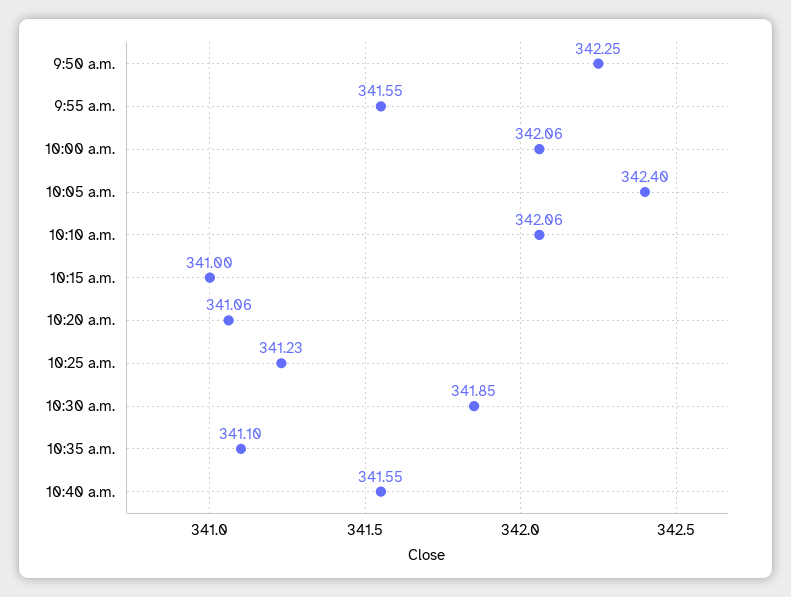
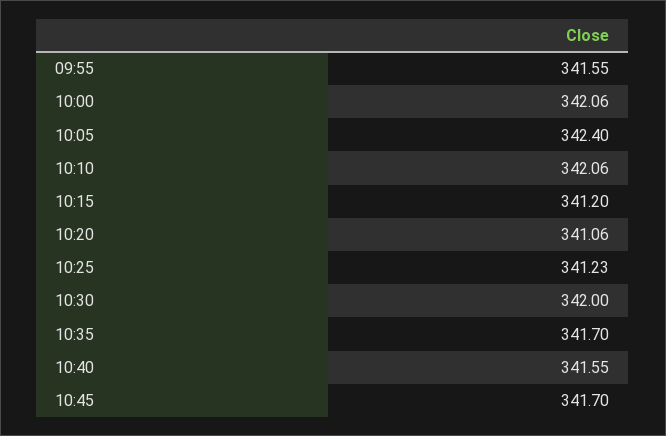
9:50 a.m.: 342.25 -> none
10:15 a.m.: 341 -> 341.2
10:30 a.m.: 341.85 -> 342
10:35 a.m.: 341.1 -> 341.7
10:45: none -> 341.7

